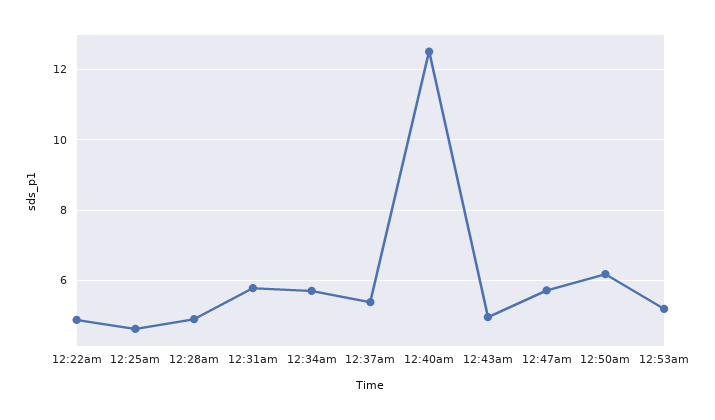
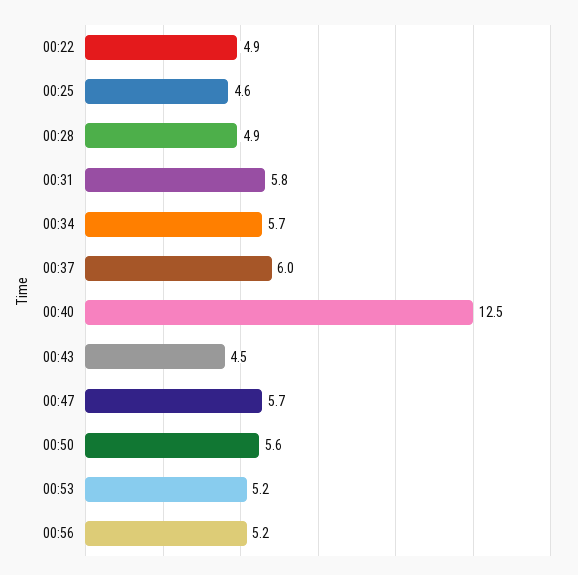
12:37am: 5.4 -> 6
12:43am: 5 -> 4.5
12:50am: 6.2 -> 5.6
00:56: none -> 5.2

